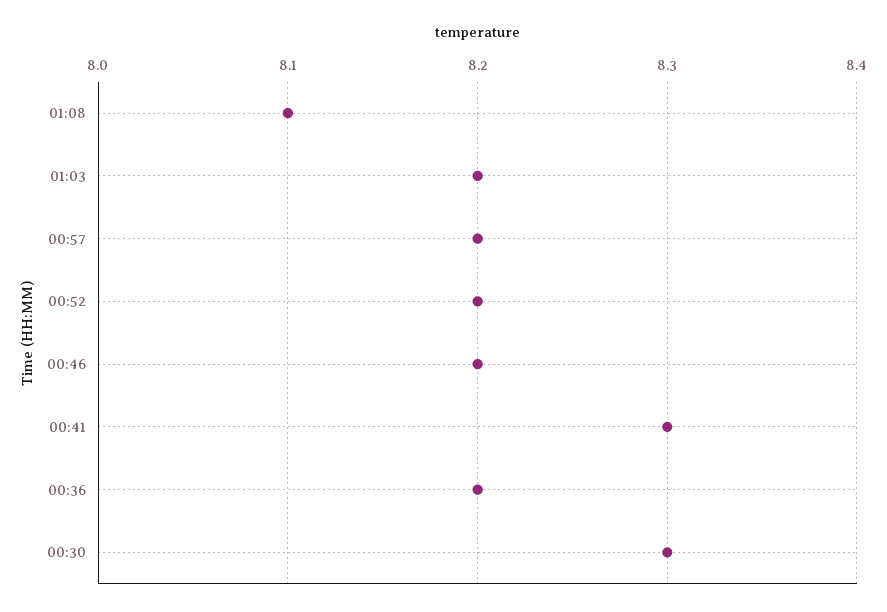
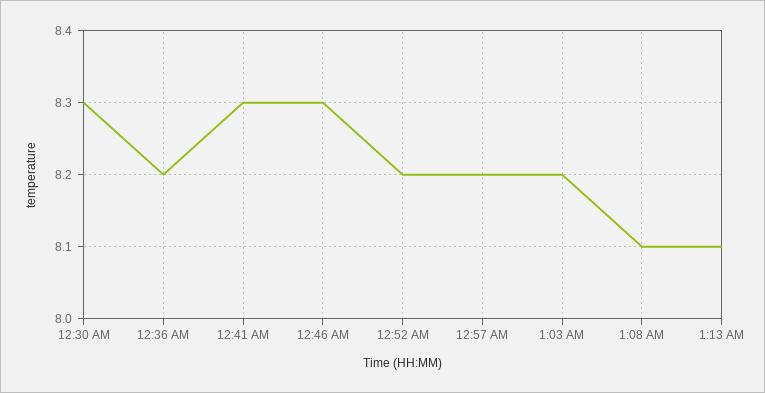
00:46: 8.2 -> 8.3
1:13 AM: none -> 8.1

